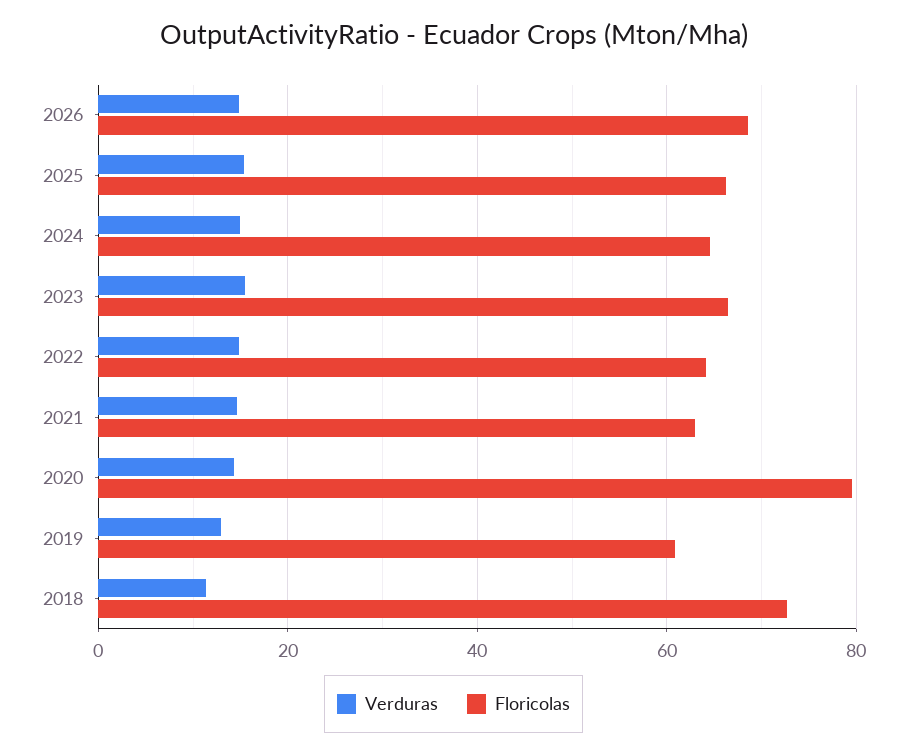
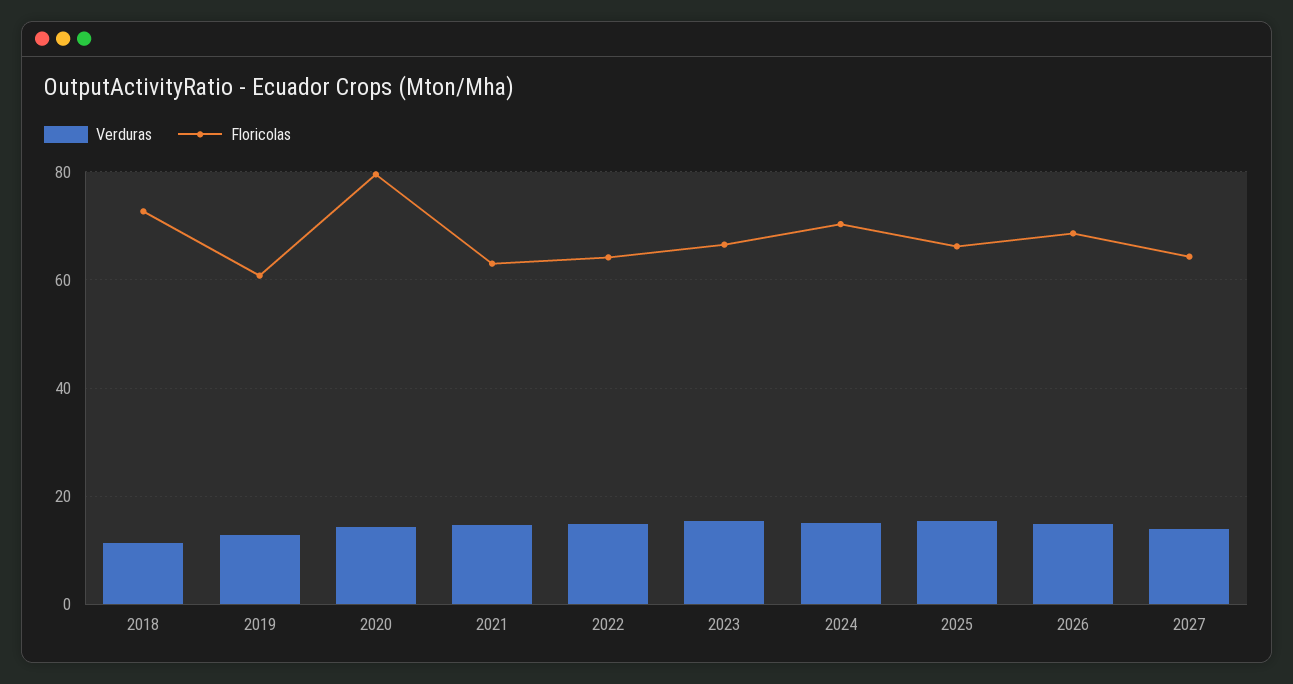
Floricolas, 2024: 64 -> 70
Verduras, 2027: none -> 14
Floricolas, 2027: none -> 64

